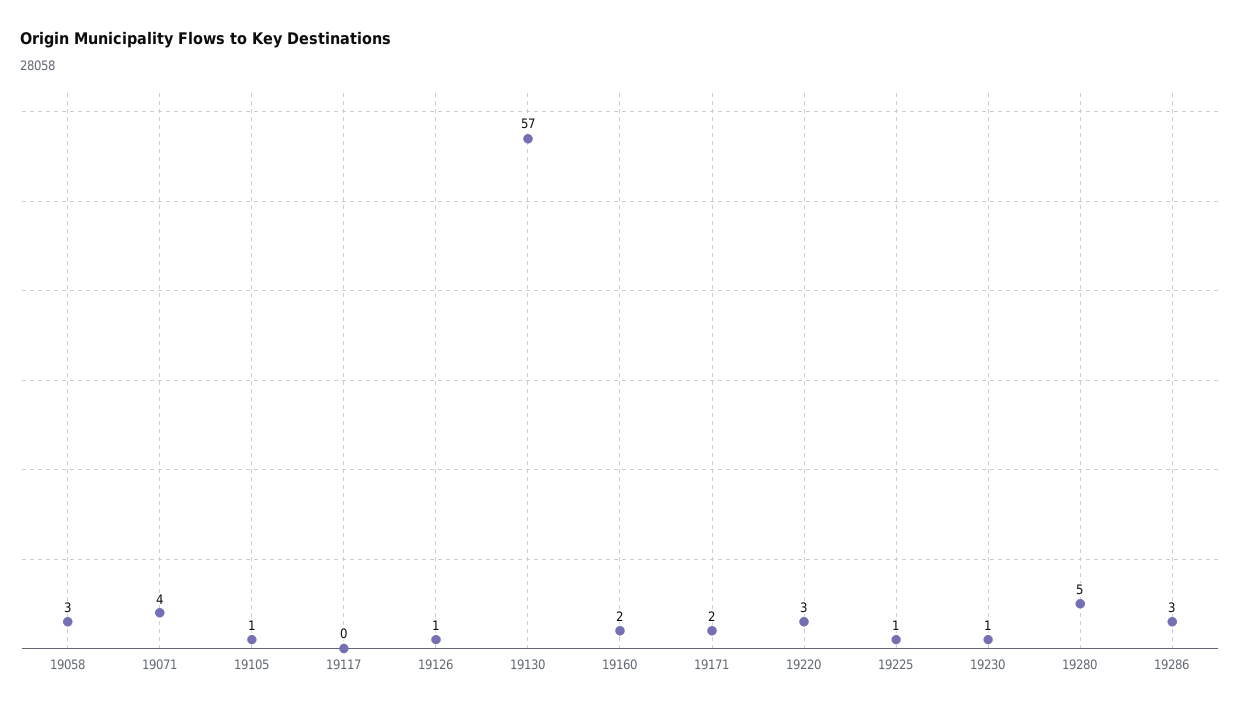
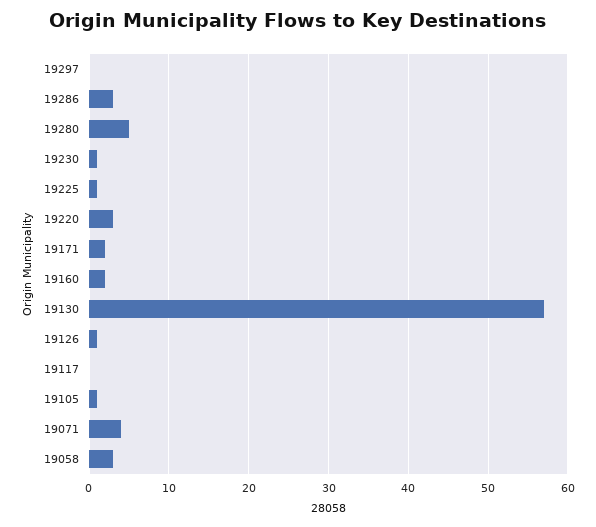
19297: none -> 0

